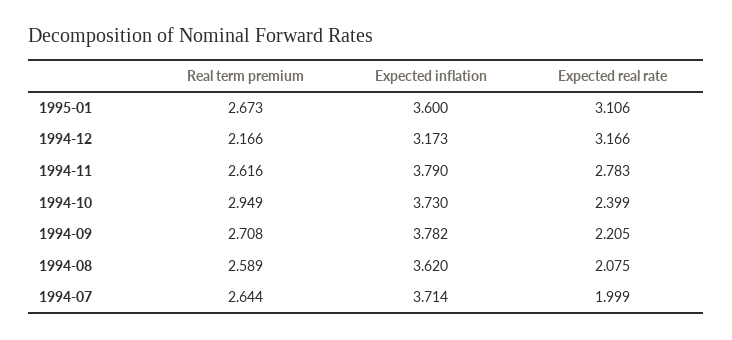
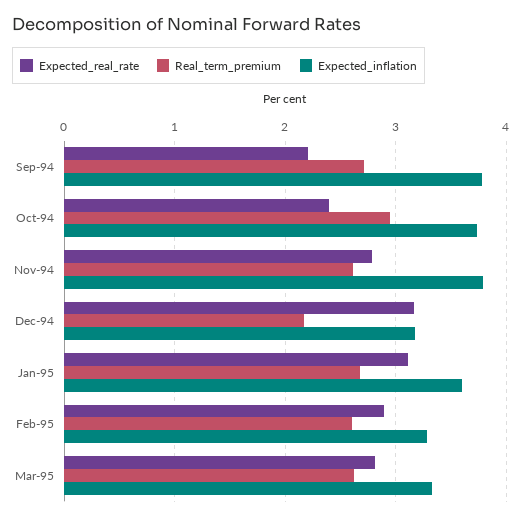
Real term premium, 1994-08: 2.589 -> none
Expected inflation, 1994-08: 3.62 -> none
Expected real rate, 1994-08: 2.075 -> none
Real term premium, 1994-07: 2.644 -> none
Expected inflation, 1994-07: 3.714 -> none
Expected real rate, 1994-07: 1.999 -> none
Expected real rate, Feb-95: none -> 2.9
Real term premium, Feb-95: none -> 2.6
Expected inflation, Feb-95: none -> 3.3
Expected real rate, Mar-95: none -> 2.8
Real term premium, Mar-95: none -> 2.6
Expected inflation, Mar-95: none -> 3.3

